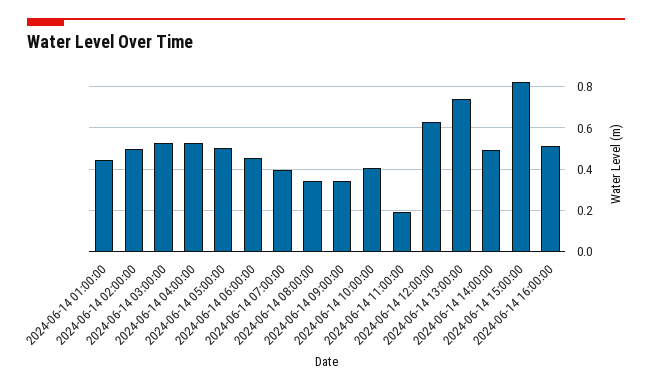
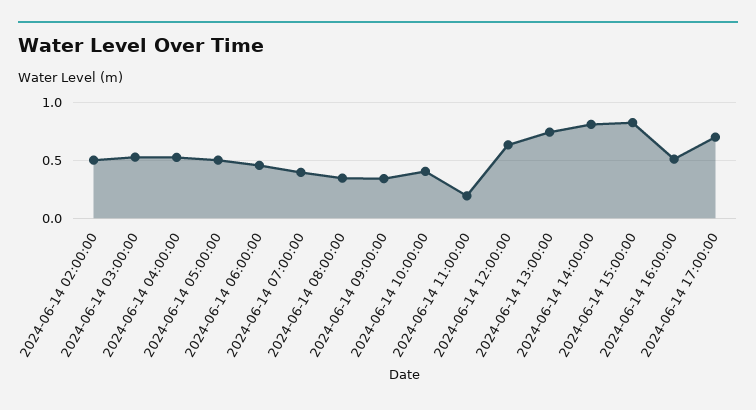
2024-06-14 01:00:00: 0.45 -> none
2024-06-14 14:00:00: 0.5 -> 0.8
2024-06-14 17:00:00: none -> 0.7

